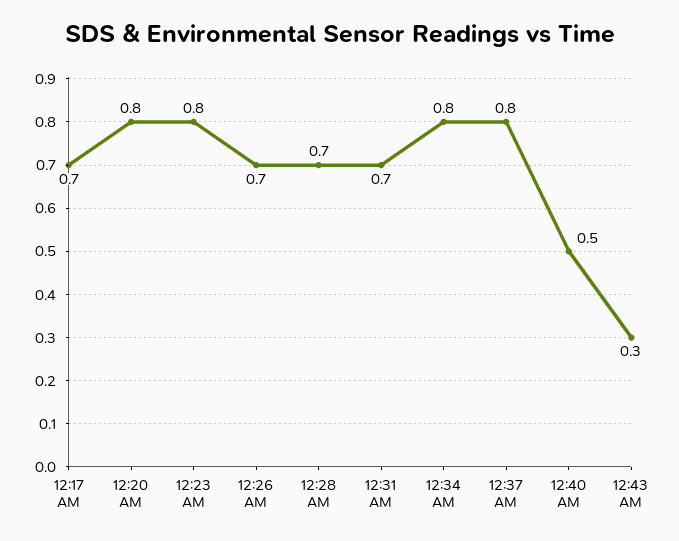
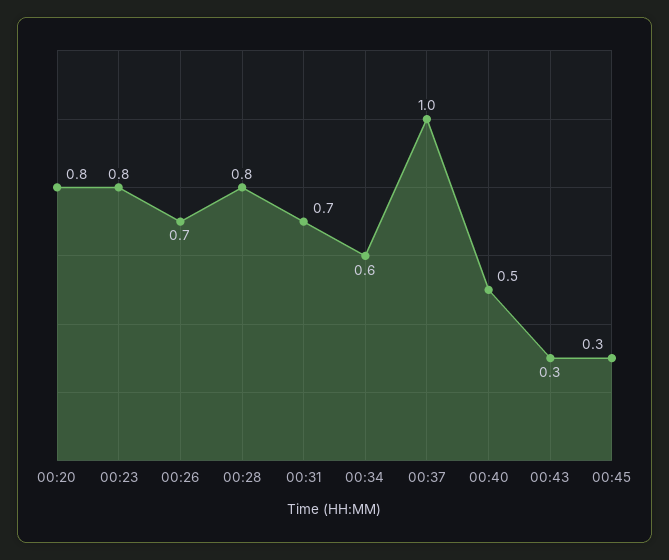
12:17 AM: 0.7 -> none
12:28 AM: 0.7 -> 0.8
12:34 AM: 0.8 -> 0.6
12:37 AM: 0.8 -> 1
00:45: none -> 0.3

